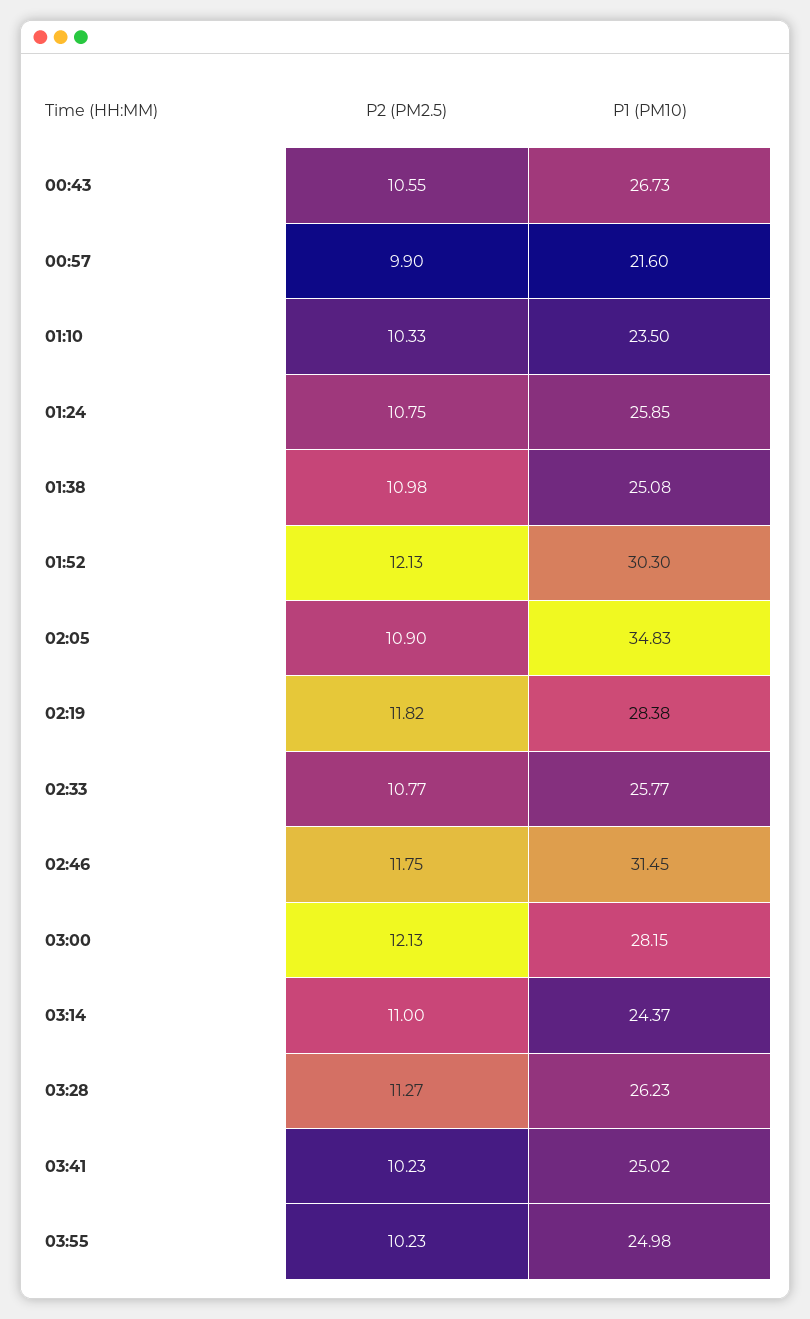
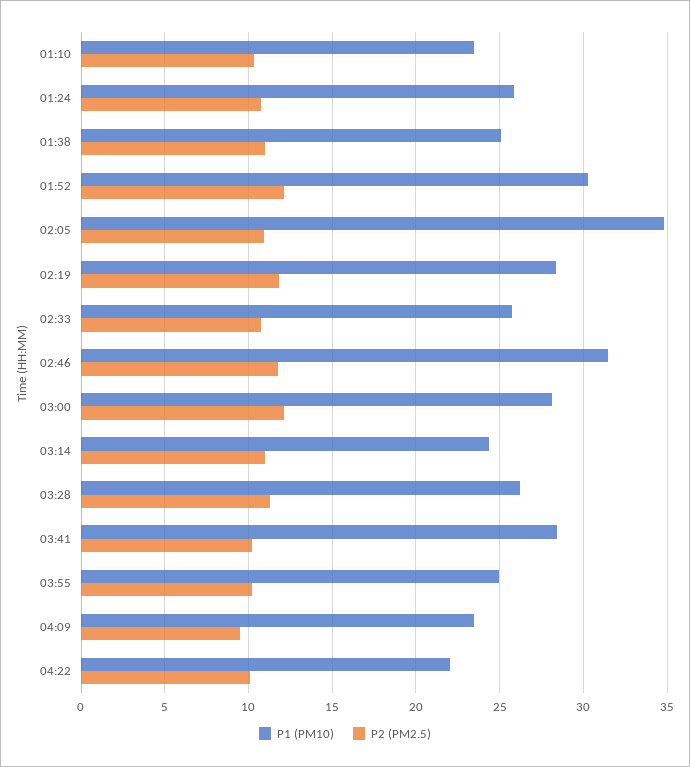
P2 (PM2.5), 00:43: 10.55 -> none
P1 (PM10), 00:43: 26.73 -> none
P2 (PM2.5), 00:57: 9.9 -> none
P1 (PM10), 00:57: 21.6 -> none
P1 (PM10), 03:41: 25.02 -> 28.5
P1 (PM10), 04:09: none -> 23.5
P2 (PM2.5), 04:09: none -> 9.5
P1 (PM10), 04:22: none -> 22
P2 (PM2.5), 04:22: none -> 10

